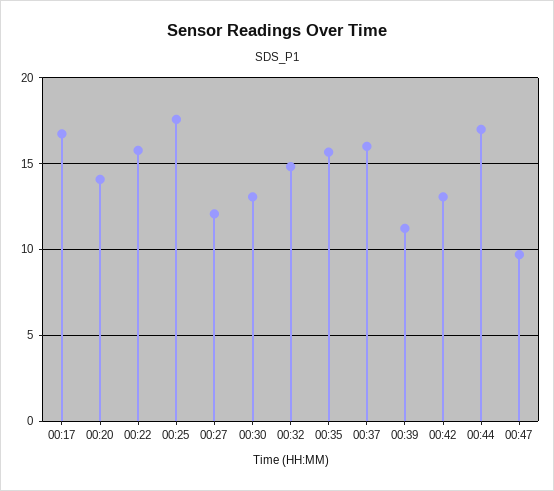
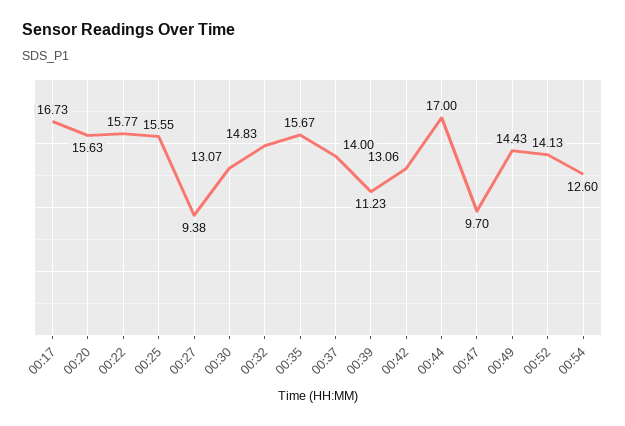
00:20: 14 -> 15.63
00:25: 17.5 -> 15.55
00:27: 12 -> 9.38
00:37: 16 -> 14
00:49: none -> 14.43
00:52: none -> 14.13
00:54: none -> 12.6

